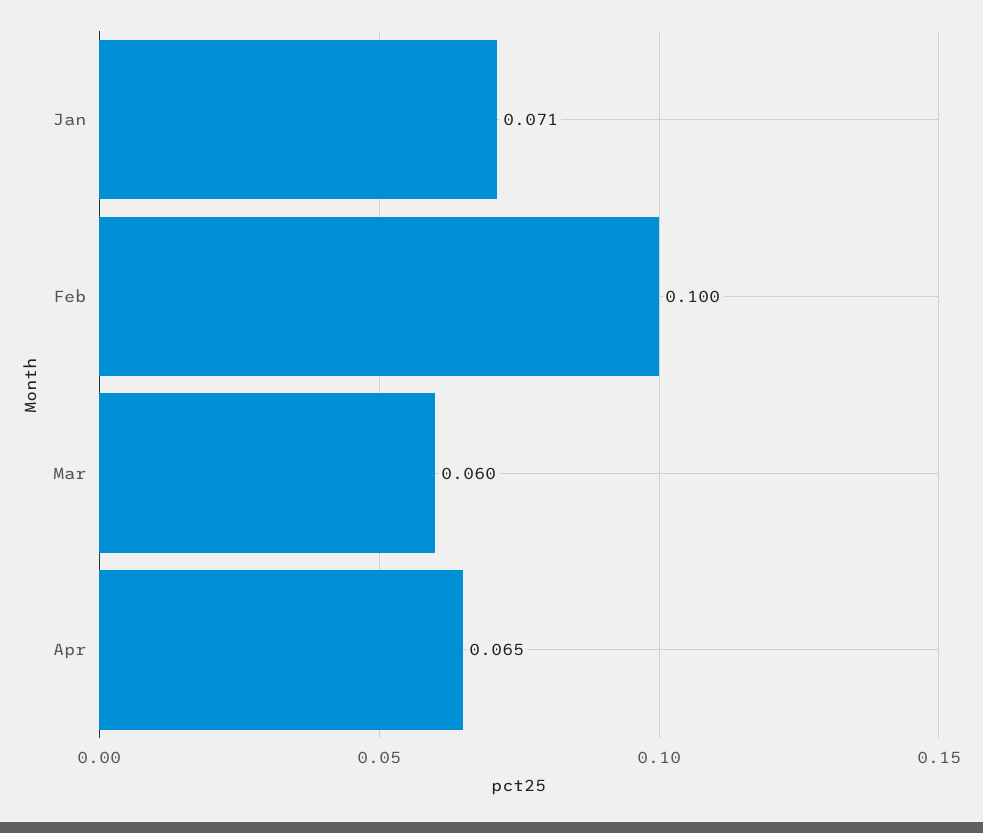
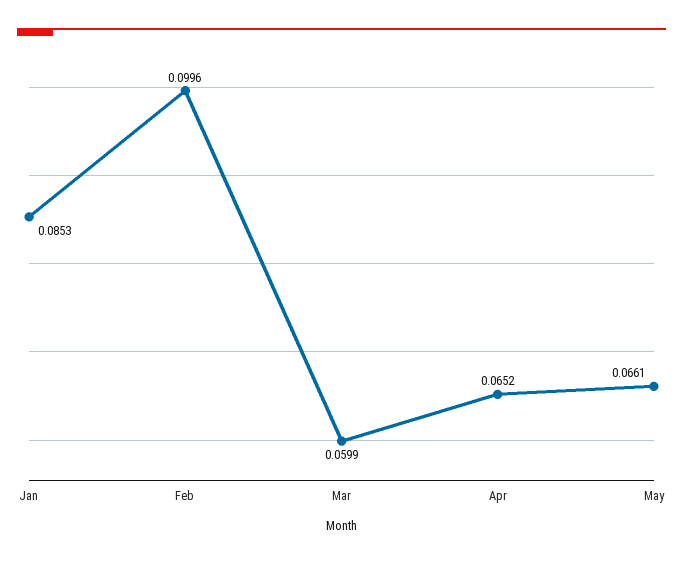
Jan: 0.071 -> 0.0853
May: none -> 0.0661

